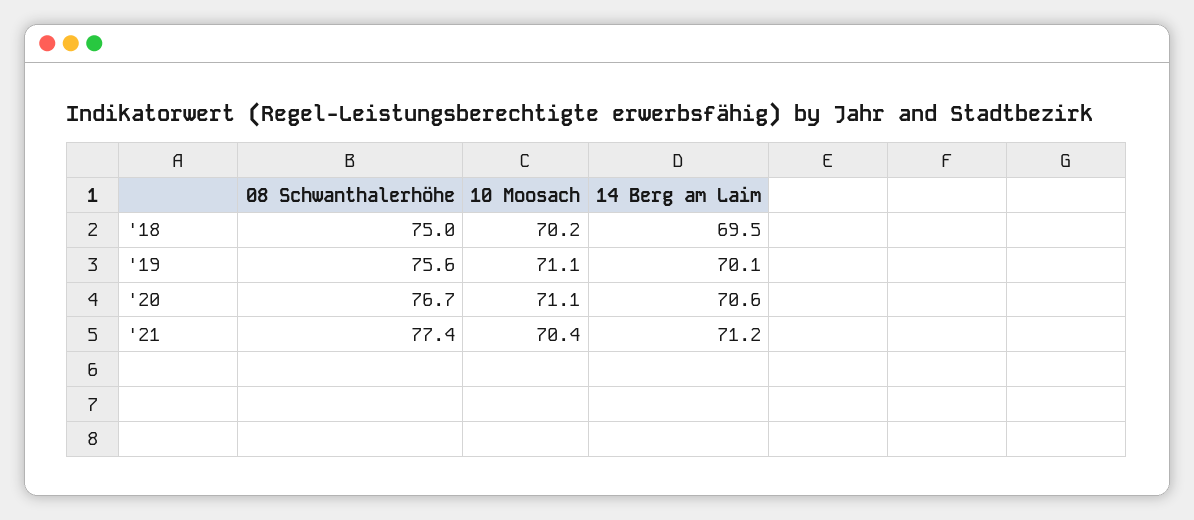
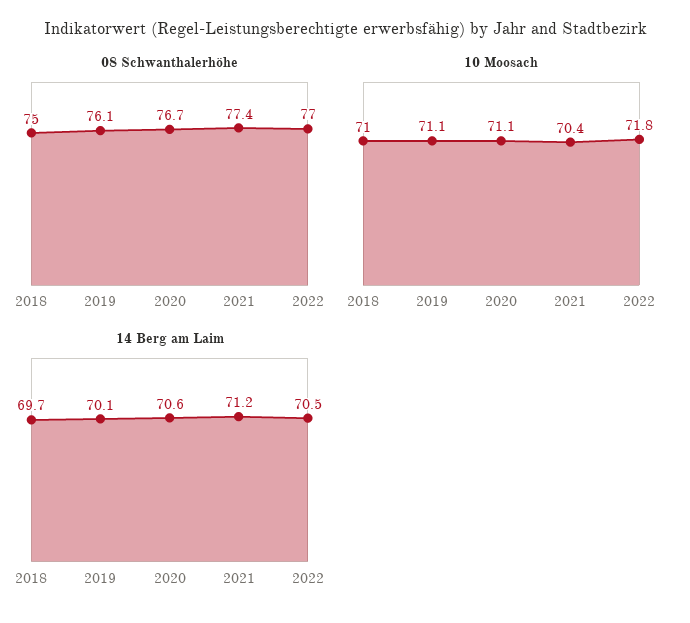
10 Moosach, '18: 70.2 -> 71
14 Berg am Laim, '18: 69.5 -> 69.7
08 Schwanthalerhöhe, '19: 75.6 -> 76.1
08 Schwanthalerhöhe, 2022: none -> 77
10 Moosach, 2022: none -> 71.8
14 Berg am Laim, 2022: none -> 70.5

